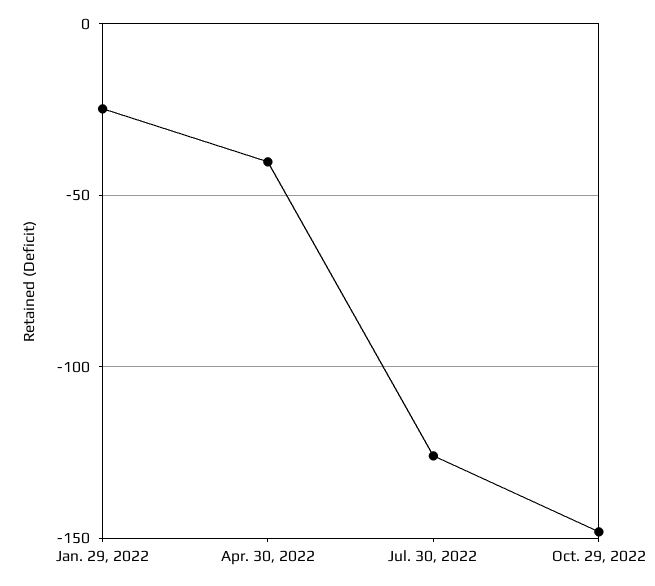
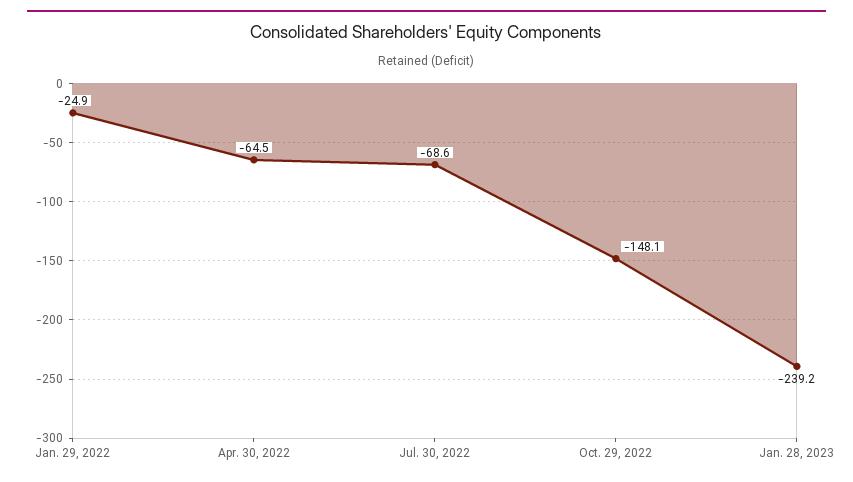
Apr. 30, 2022: -40 -> -64.5
Jul. 30, 2022: -125 -> -68.6
Jan. 28, 2023: none -> -239.2

